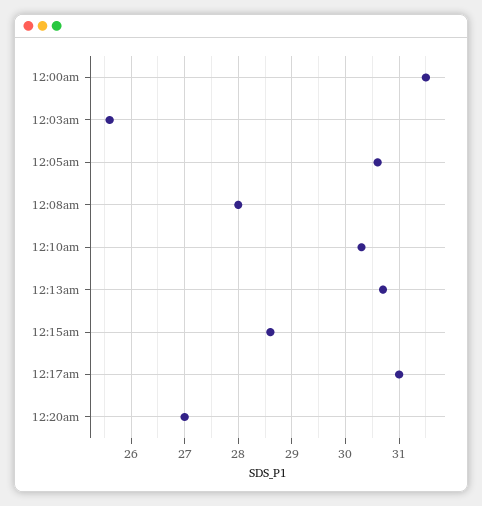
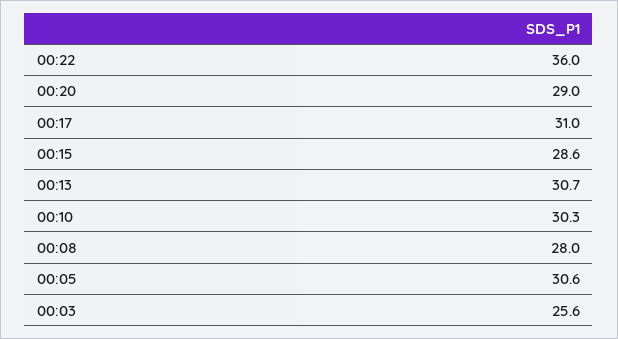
12:00am: 31.5 -> none
12:20am: 27 -> 29
00:22: none -> 36

